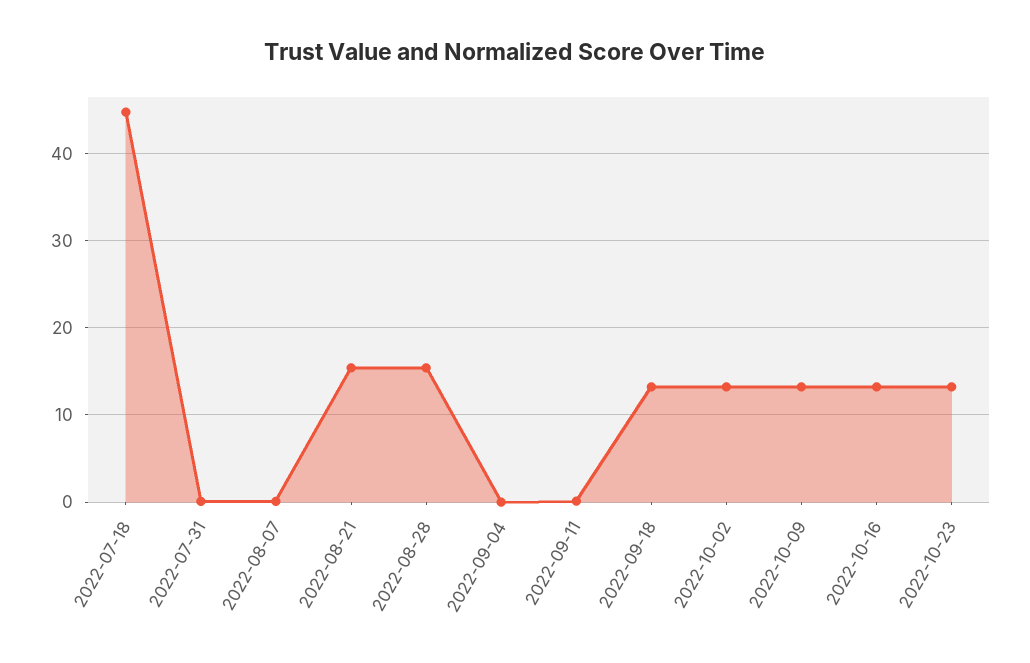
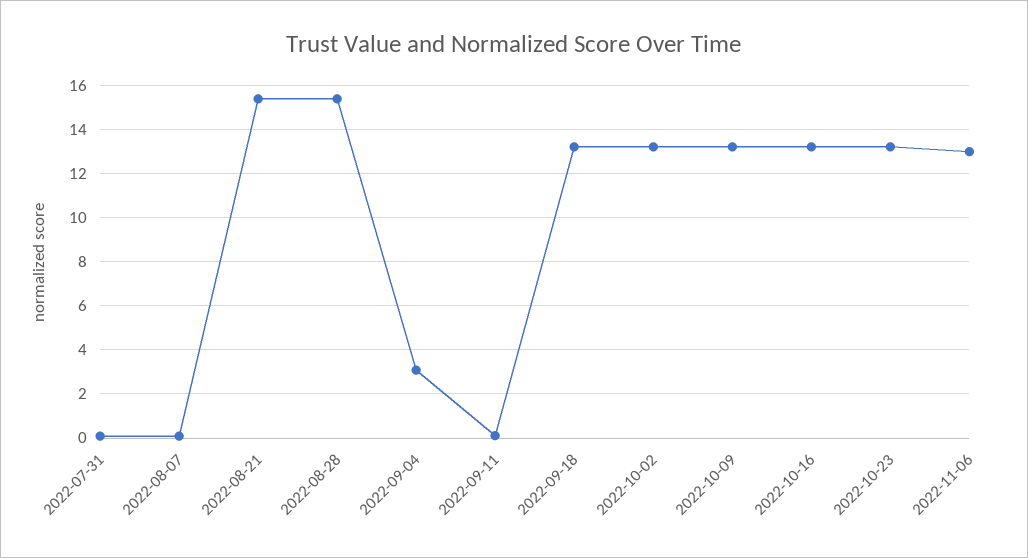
2022-07-18: 45 -> none
2022-09-04: 0 -> 3
2022-11-06: none -> 13

